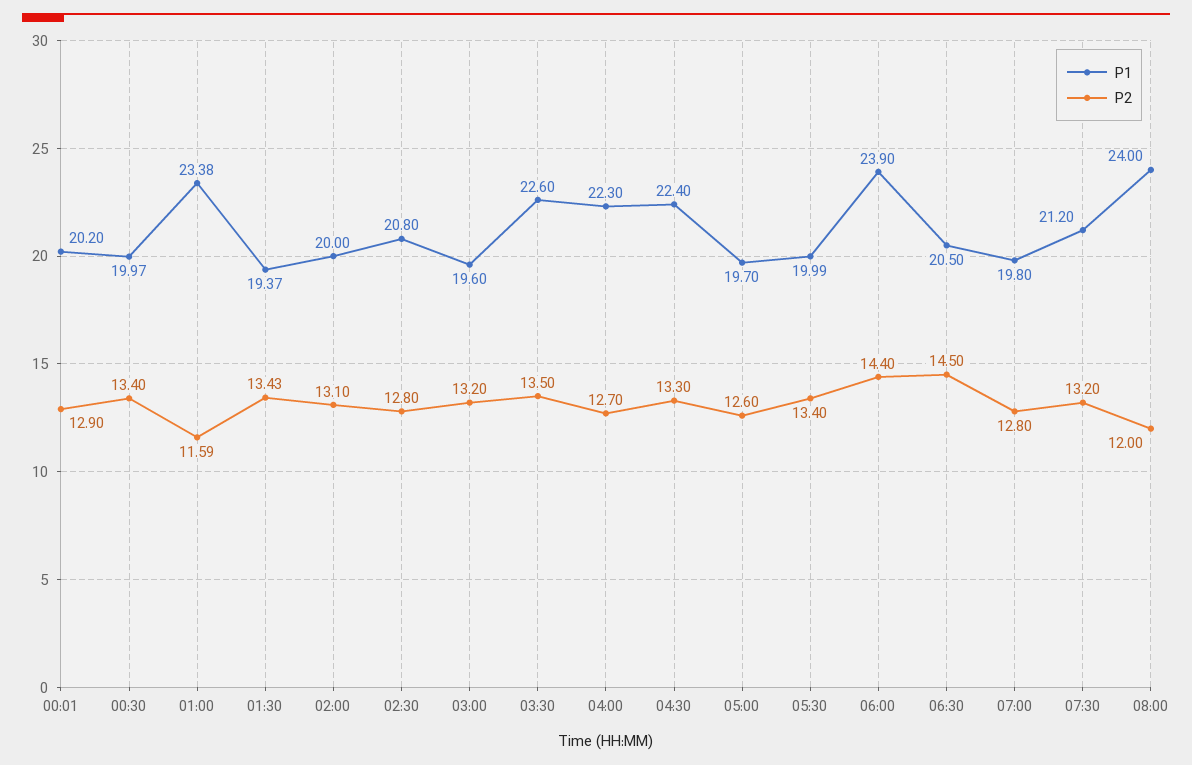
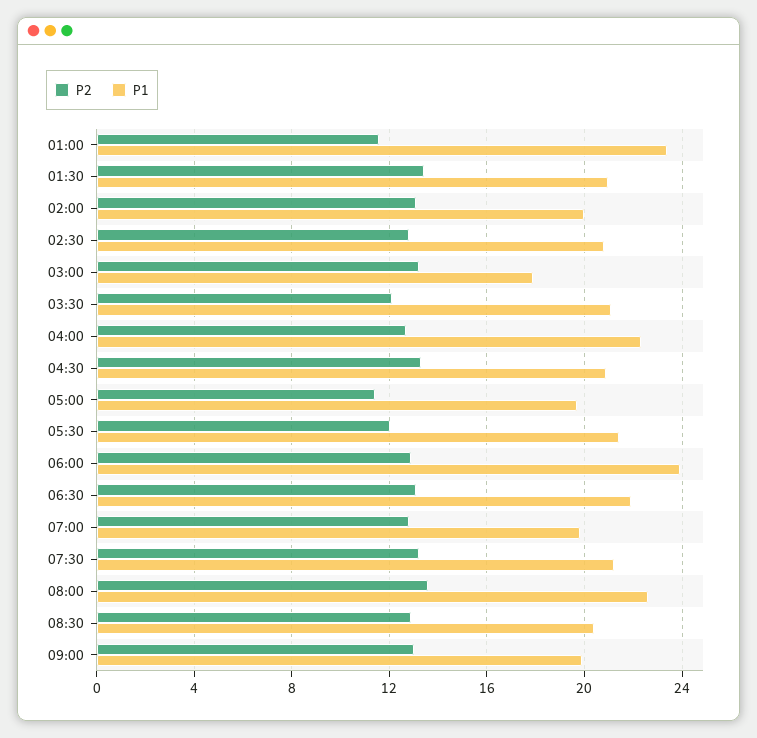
P1, 00:01: 20.2 -> none
P2, 00:01: 12.9 -> none
P1, 00:30: 19.97 -> none
P2, 00:30: 13.4 -> none
P1, 01:30: 19.37 -> 21
P1, 03:00: 19.6 -> 18
P1, 03:30: 22.6 -> 21
P2, 03:30: 13.5 -> 12
P1, 04:30: 22.4 -> 21
P2, 05:00: 12.6 -> 11.5
P1, 05:30: 19.99 -> 21.5
P2, 05:30: 13.4 -> 12
P2, 06:00: 14.4 -> 13
P1, 06:30: 20.5 -> 22
P2, 06:30: 14.5 -> 13
P1, 08:00: 24 -> 22.5
P2, 08:00: 12 -> 13.5
P2, 08:30: none -> 13
P1, 08:30: none -> 20.5
P2, 09:00: none -> 13
P1, 09:00: none -> 20

